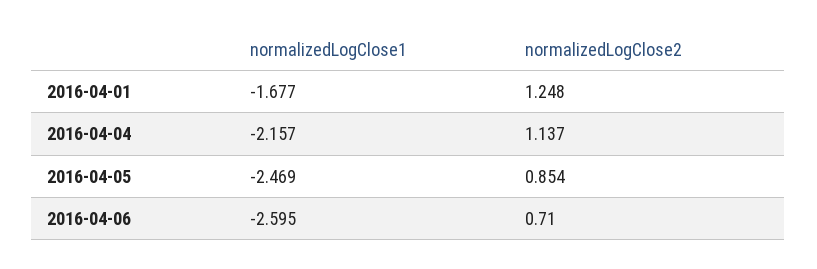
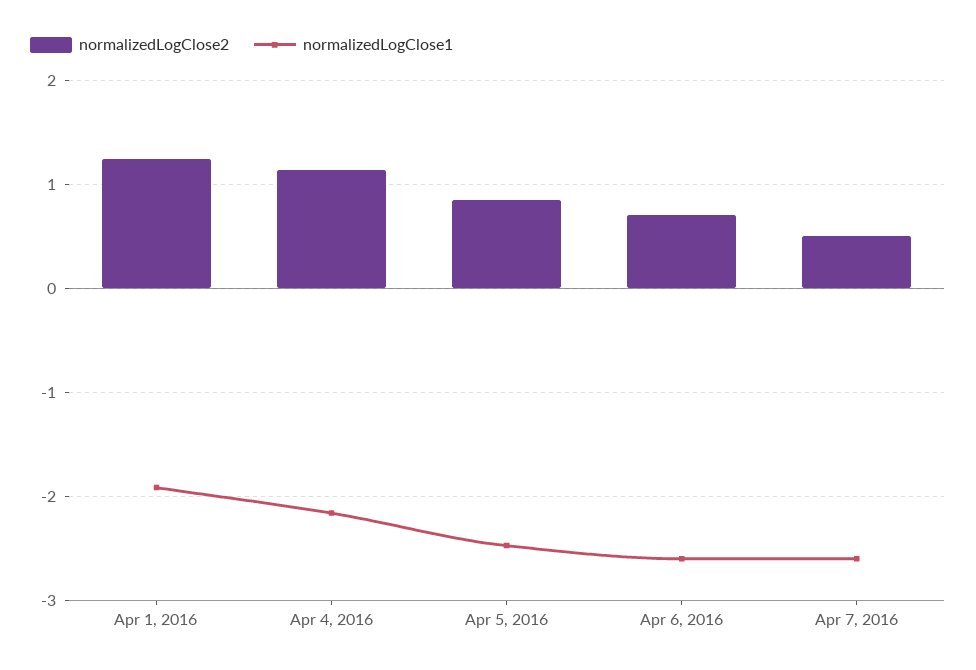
normalizedLogClose1, 2016-04-01: -1.677 -> -1.9
normalizedLogClose2, Apr 7, 2016: none -> 0.5
normalizedLogClose1, Apr 7, 2016: none -> -2.6

